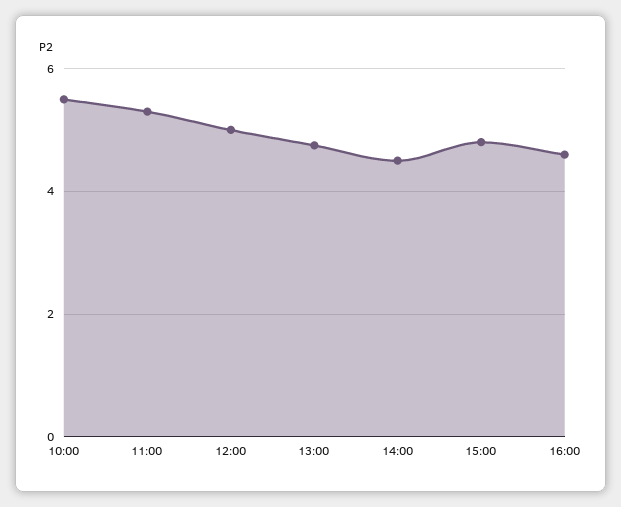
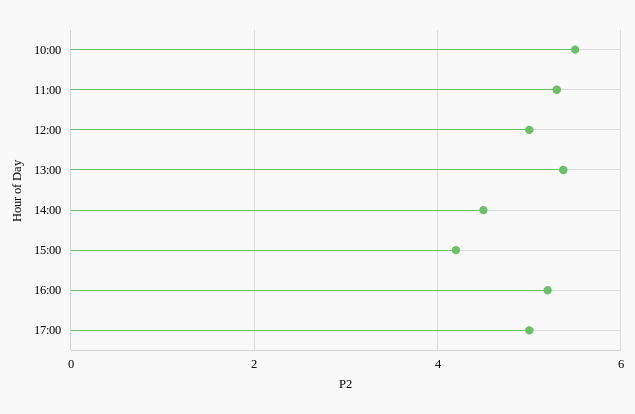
13:00: 4.8 -> 5.4
15:00: 4.8 -> 4.2
16:00: 4.6 -> 5.2
17:00: none -> 5

